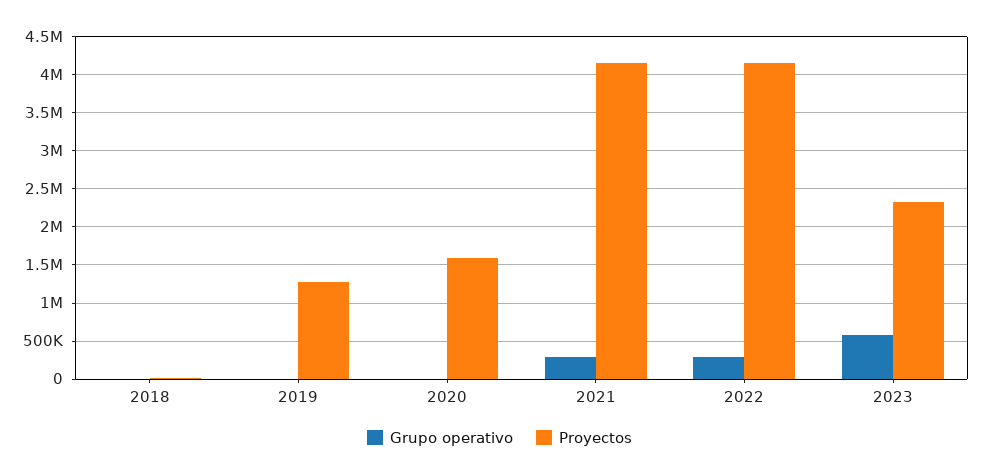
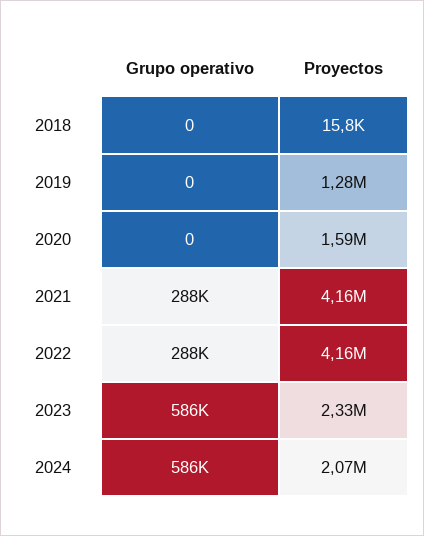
Grupo operativo, 2024: none -> 586000
Proyectos, 2024: none -> 2070000

